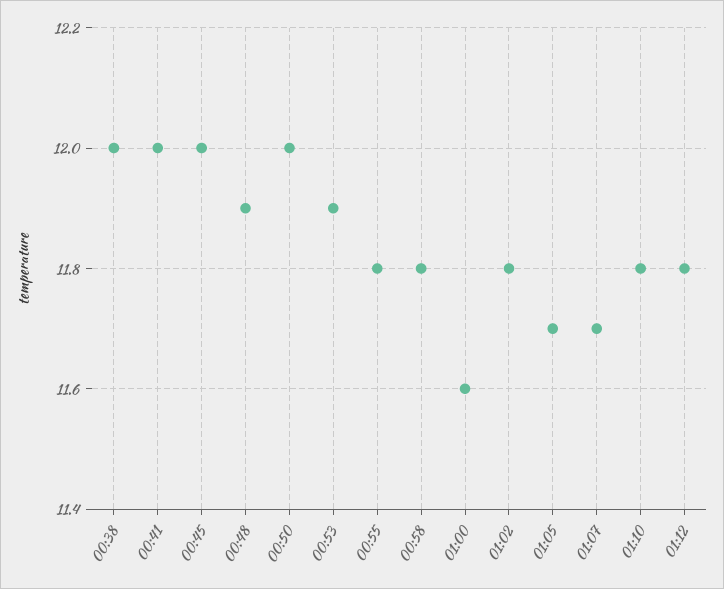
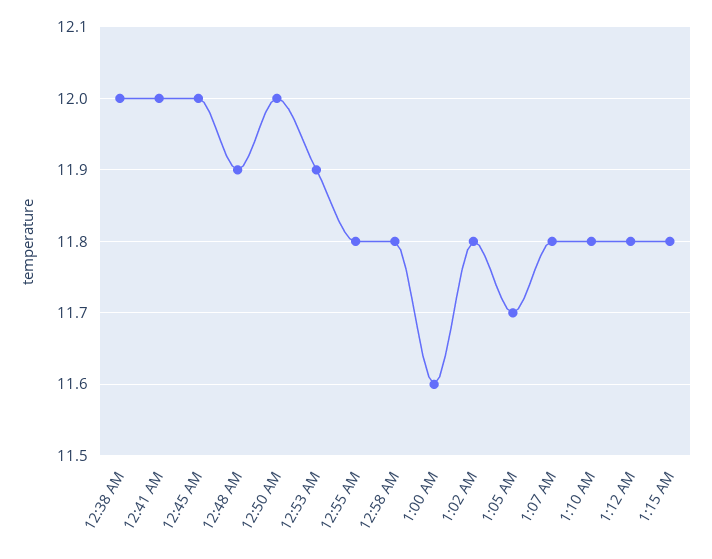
01:07: 11.7 -> 11.8
1:15 AM: none -> 11.8

